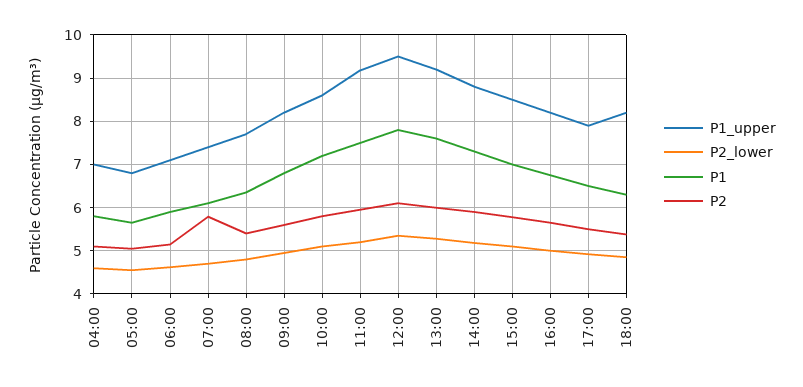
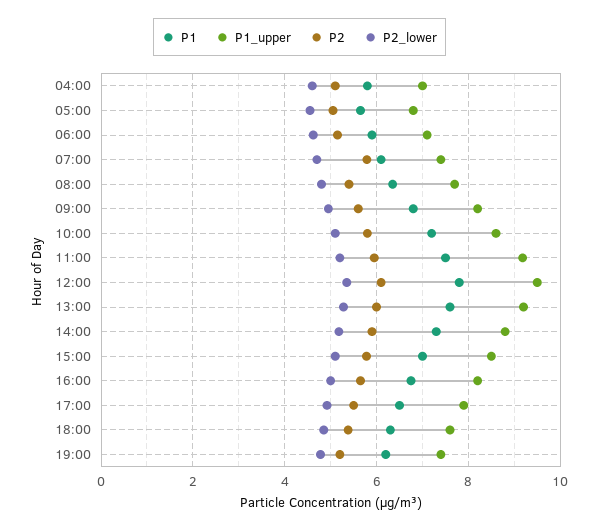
P1_upper, 18:00: 8.2 -> 7.6
P1, 19:00: none -> 6.2
P1_upper, 19:00: none -> 7.4
P2, 19:00: none -> 5.2
P2_lower, 19:00: none -> 4.8

